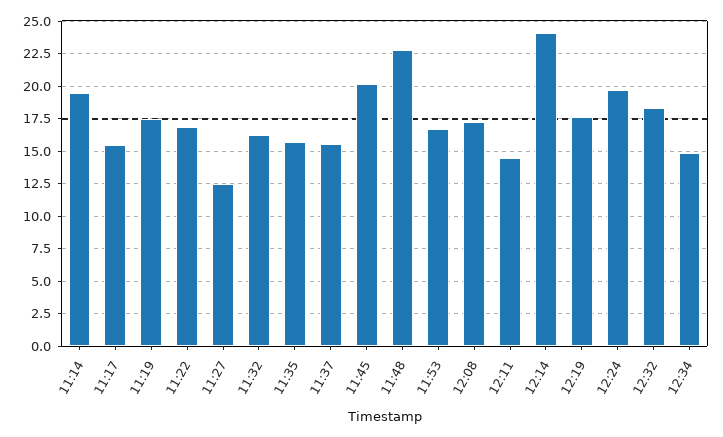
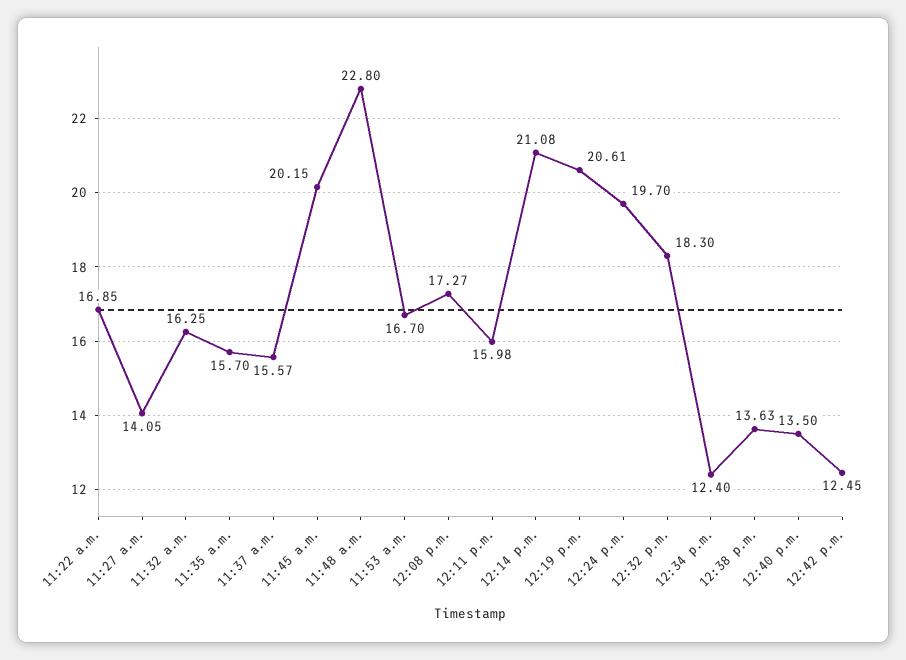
11:14: 19.5 -> none
11:17: 15.5 -> none
11:19: 17.5 -> none
11:27: 12.5 -> 14.05
12:11: 14.5 -> 15.98
12:14: 24 -> 21.08
12:19: 17.5 -> 20.61
12:34: 15 -> 12.4
12:38 p.m.: none -> 13.63
12:40 p.m.: none -> 13.5
12:42 p.m.: none -> 12.45

